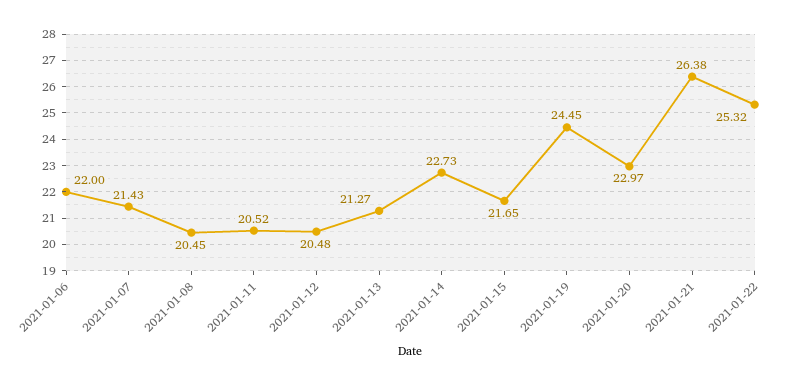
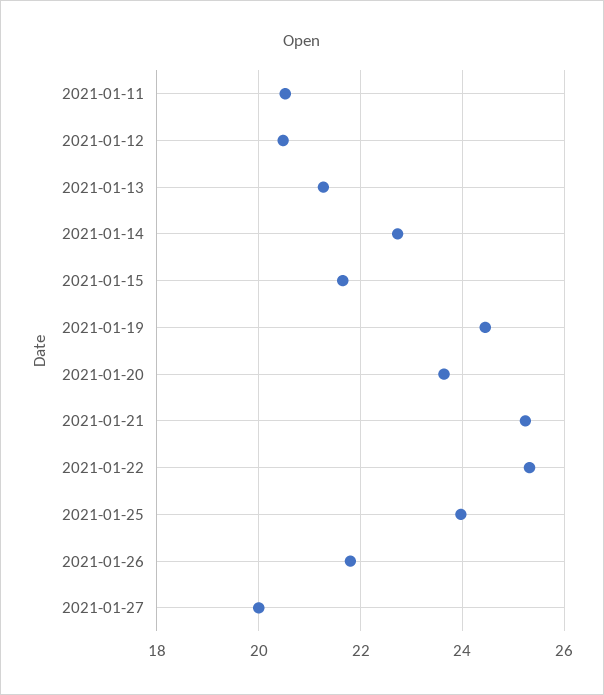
2021-01-06: 22 -> none
2021-01-07: 21.43 -> none
2021-01-08: 20.45 -> none
2021-01-20: 22.97 -> 23.6
2021-01-21: 26.38 -> 25.2
2021-01-25: none -> 24
2021-01-26: none -> 21.8
2021-01-27: none -> 20

